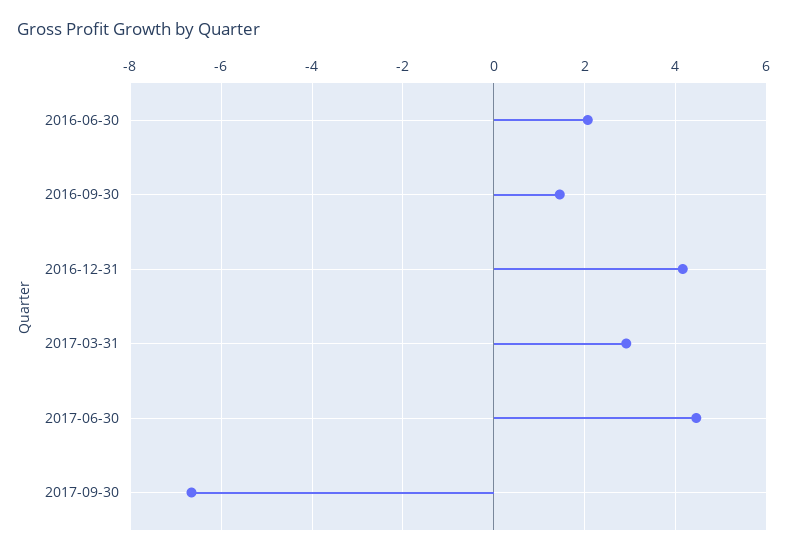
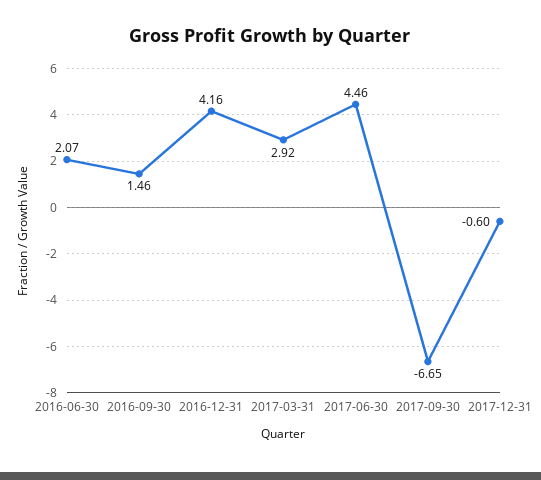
2017-12-31: none -> -0.6

